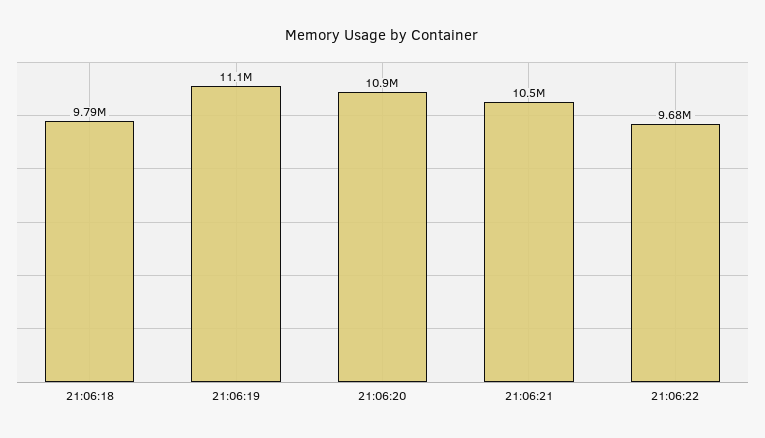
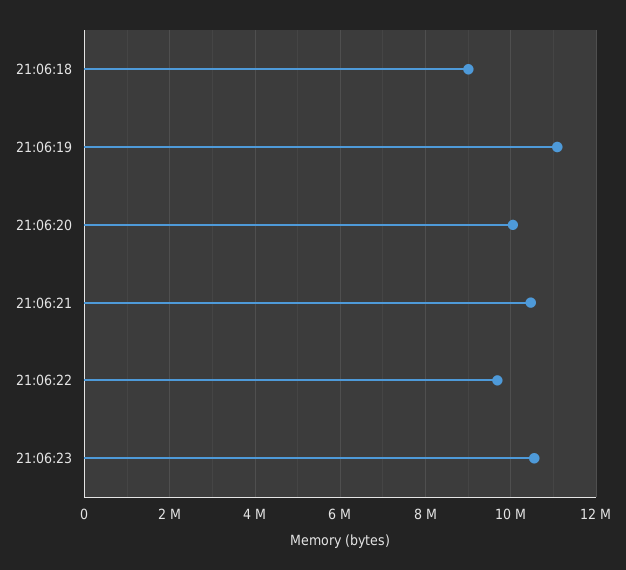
21:06:18: 9790000 -> 9000000
21:06:20: 10900000 -> 10000000
21:06:23: none -> 10600000

